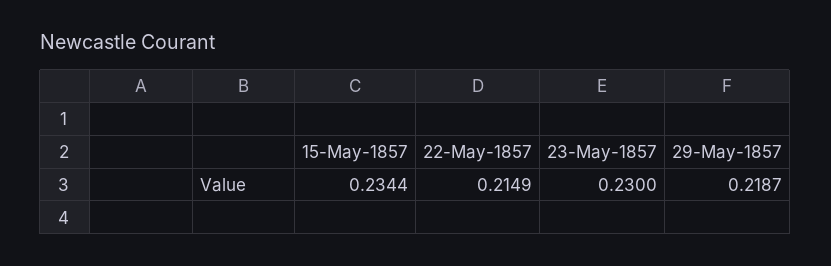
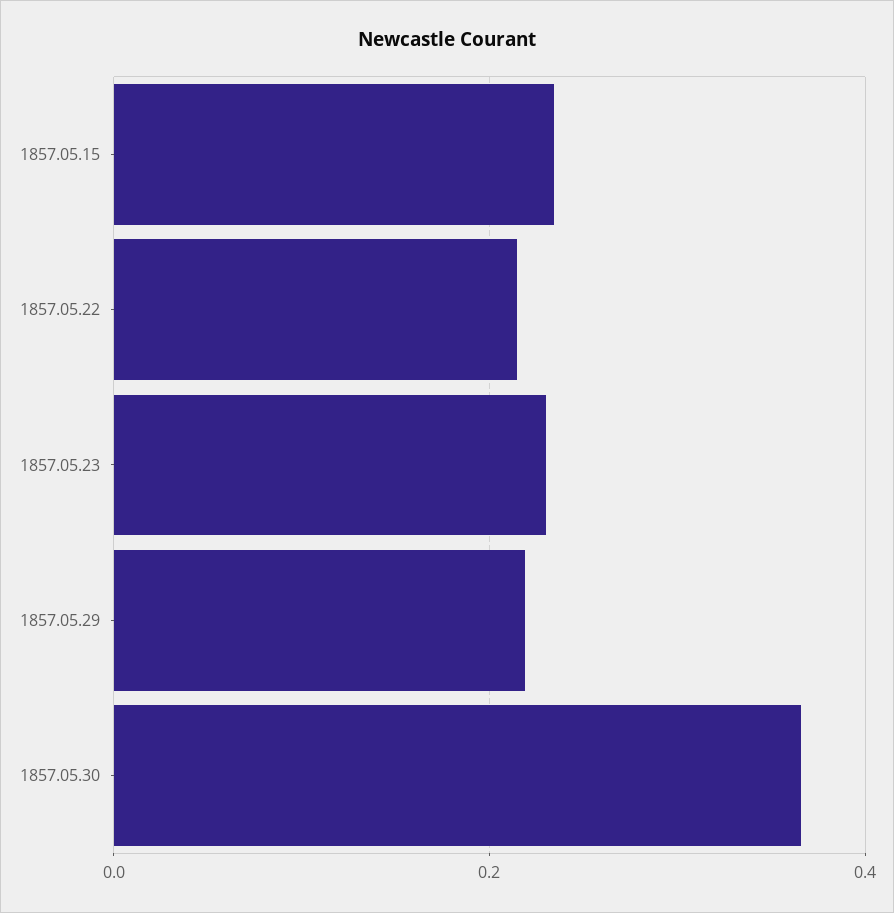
1857.05.30: none -> 0.36

